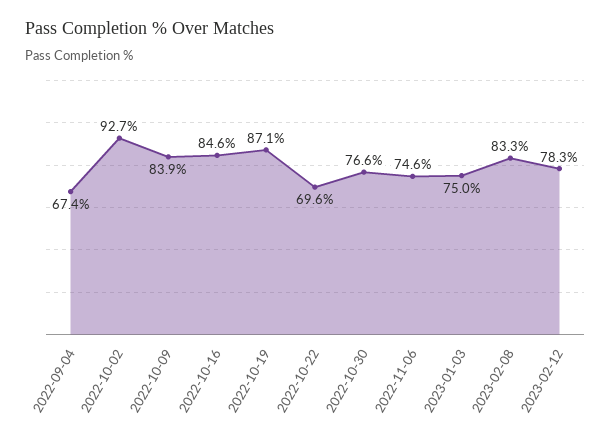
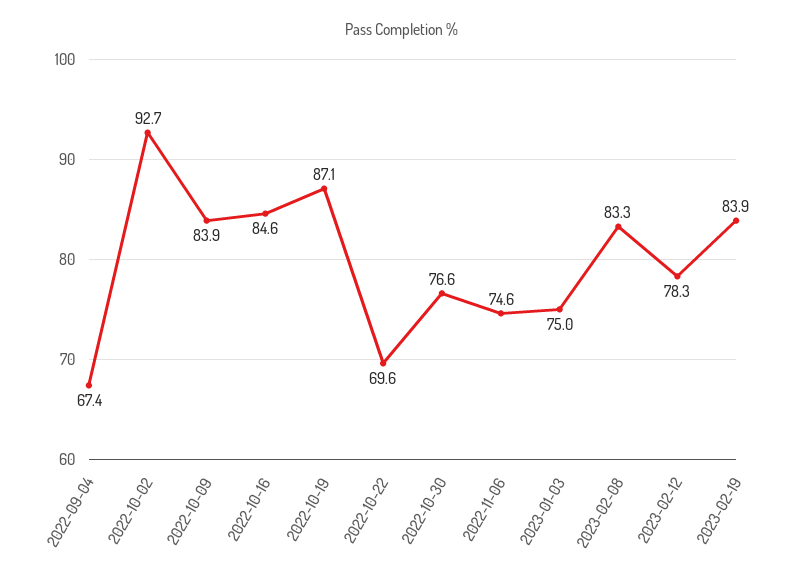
2023-02-19: none -> 83.9

